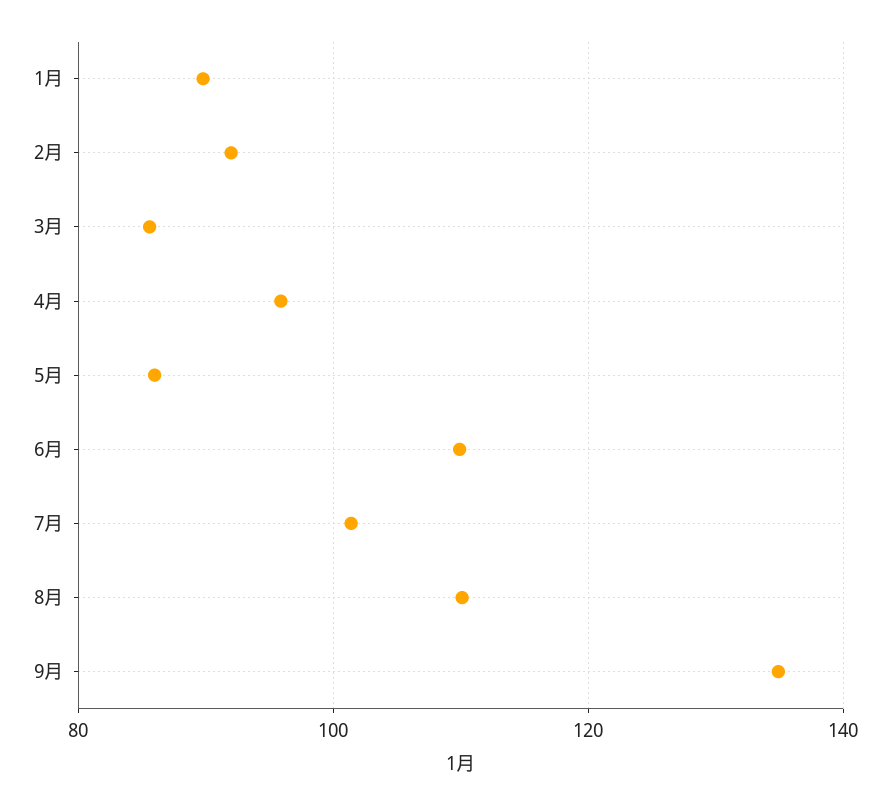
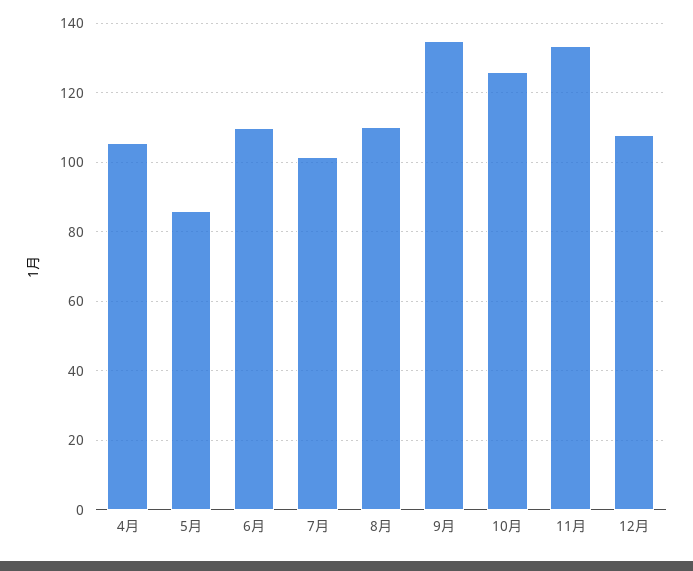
1月: 90 -> none
2月: 92 -> none
3月: 86 -> none
4月: 96 -> 106
10月: none -> 126
11月: none -> 134
12月: none -> 108

